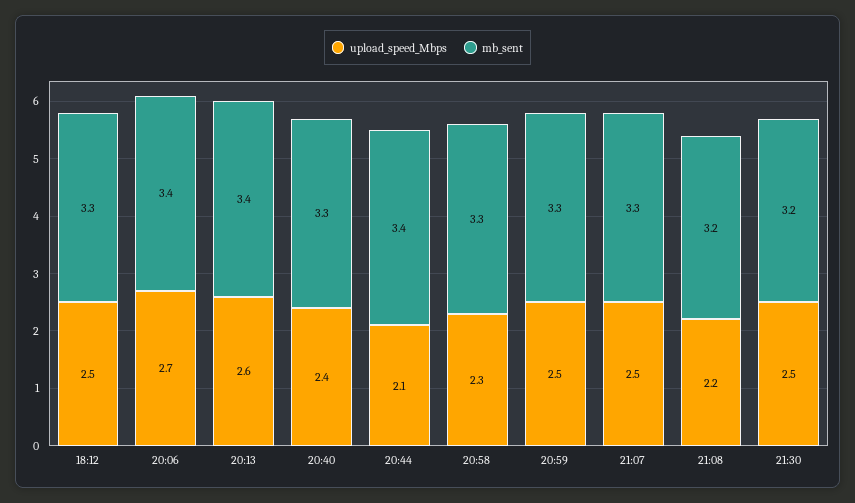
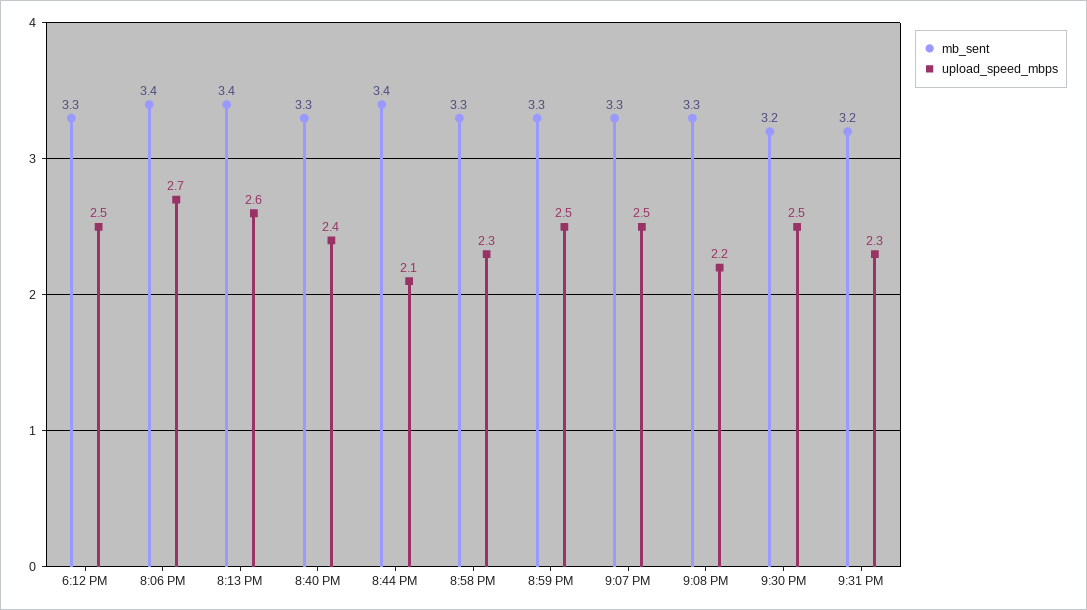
mb_sent, 21:08: 3.2 -> 3.3
mb_sent, 9:31 PM: none -> 3.2
upload_speed_Mbps, 9:31 PM: none -> 2.3

